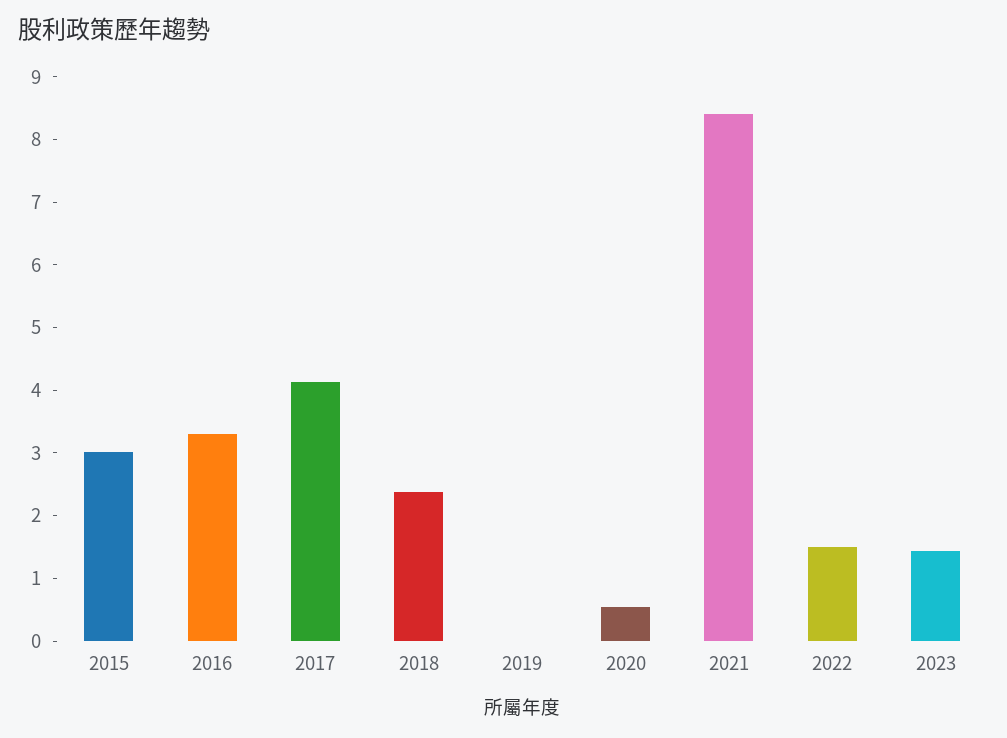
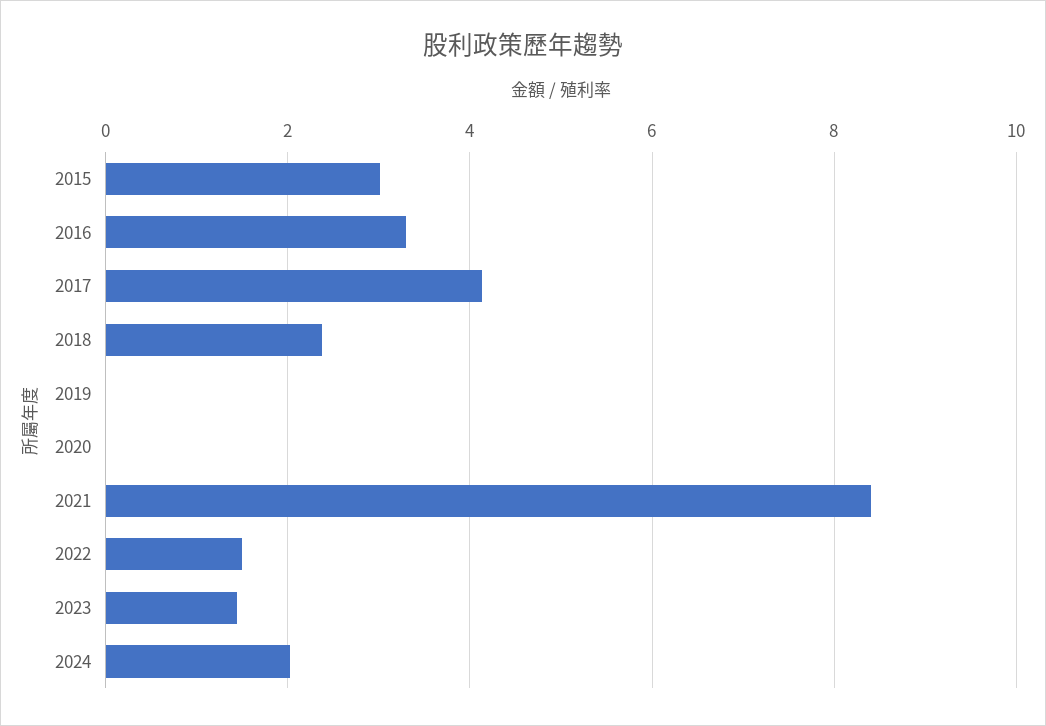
2020: 0.6 -> 0
2024: none -> 2

